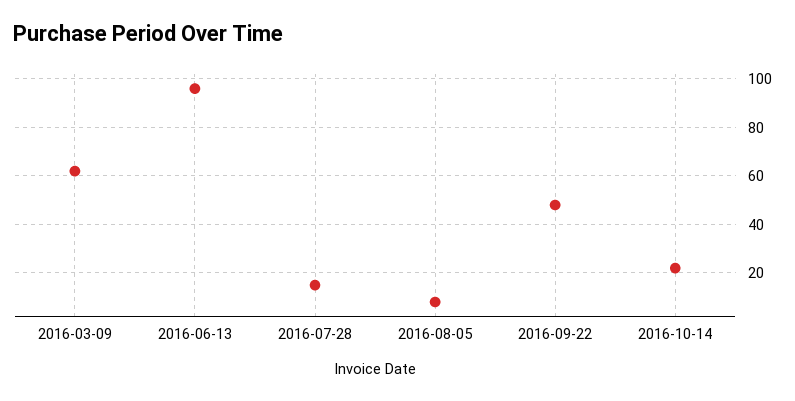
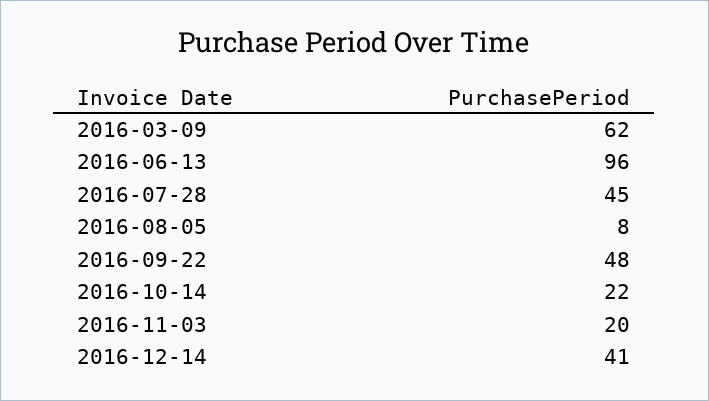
2016-07-28: 15 -> 45
2016-11-03: none -> 20
2016-12-14: none -> 41

